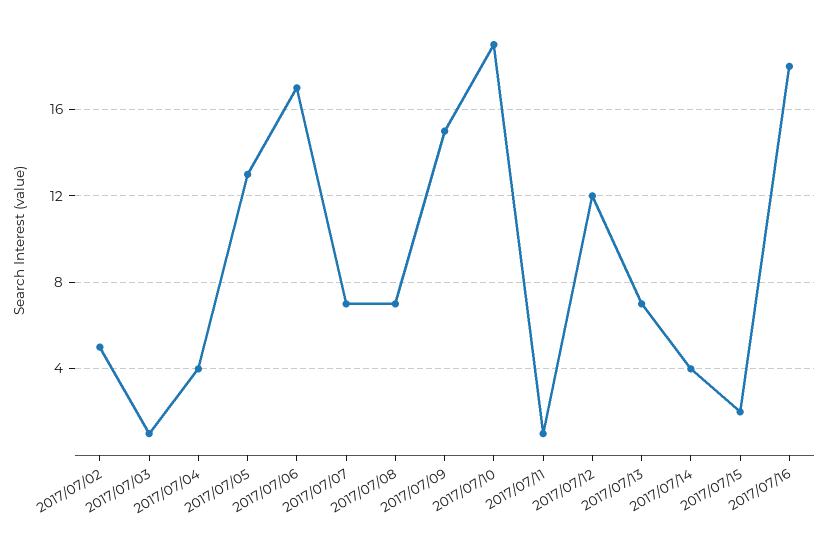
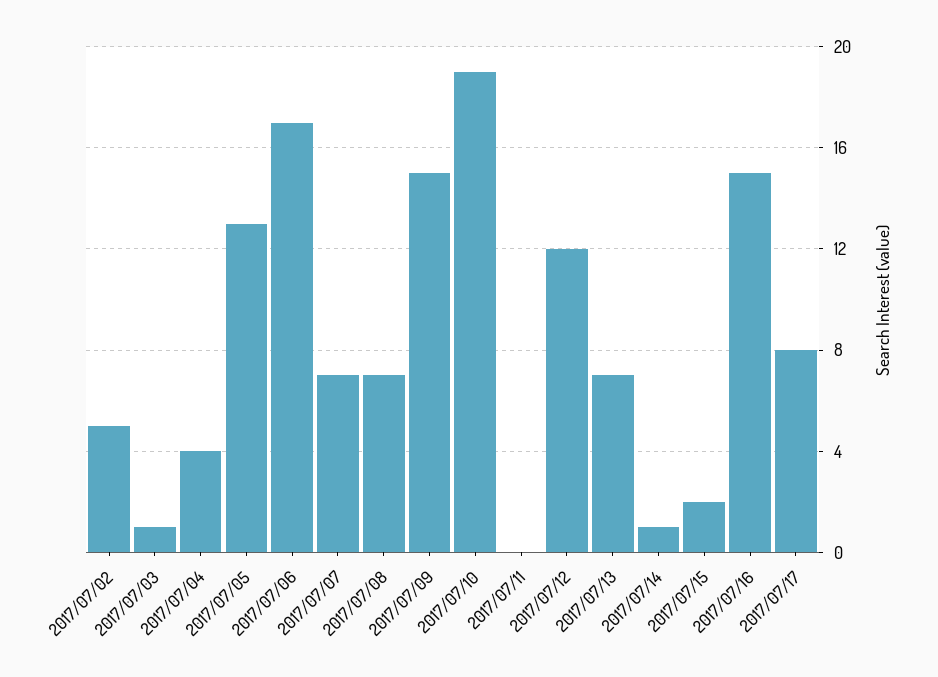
2017/07/11: 1 -> 0
2017/07/14: 4 -> 1
2017/07/16: 18 -> 15
2017/07/17: none -> 8

